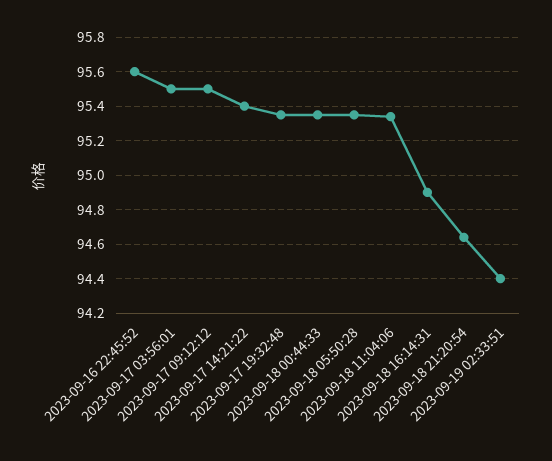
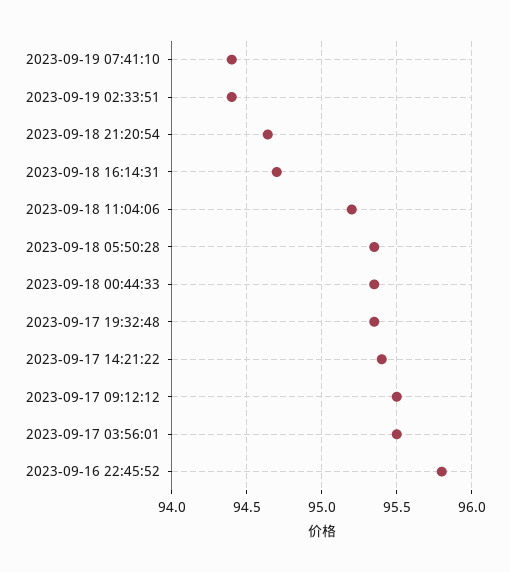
2023-09-16 22:45:52: 95.6 -> 95.8
2023-09-18 11:04:06: 95.35 -> 95.2
2023-09-18 16:14:31: 94.9 -> 94.7
2023-09-19 07:41:10: none -> 94.4

